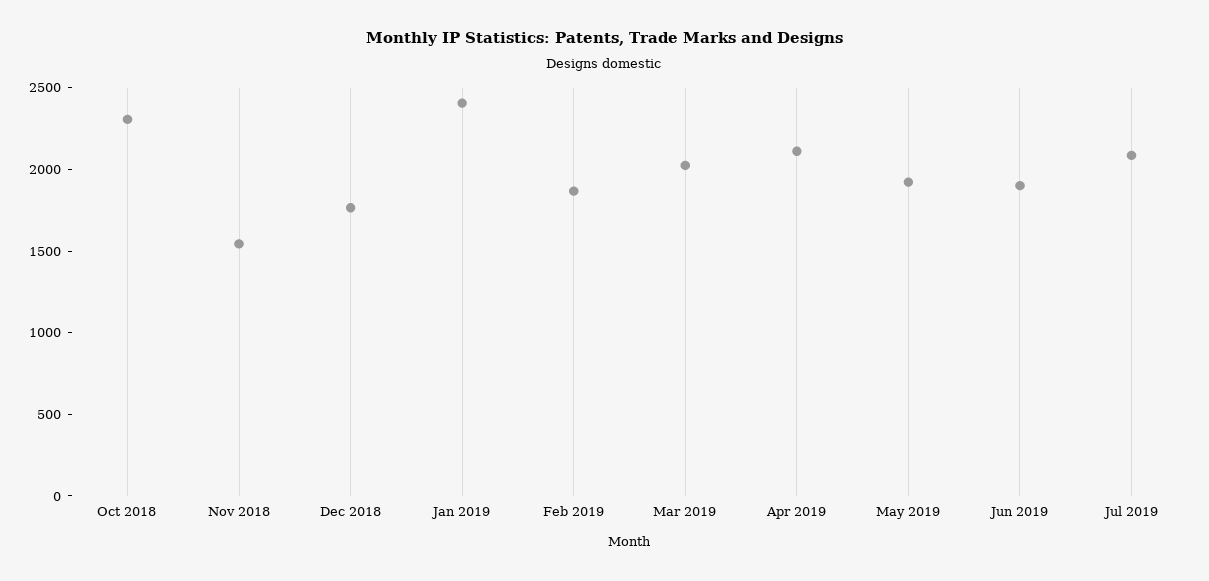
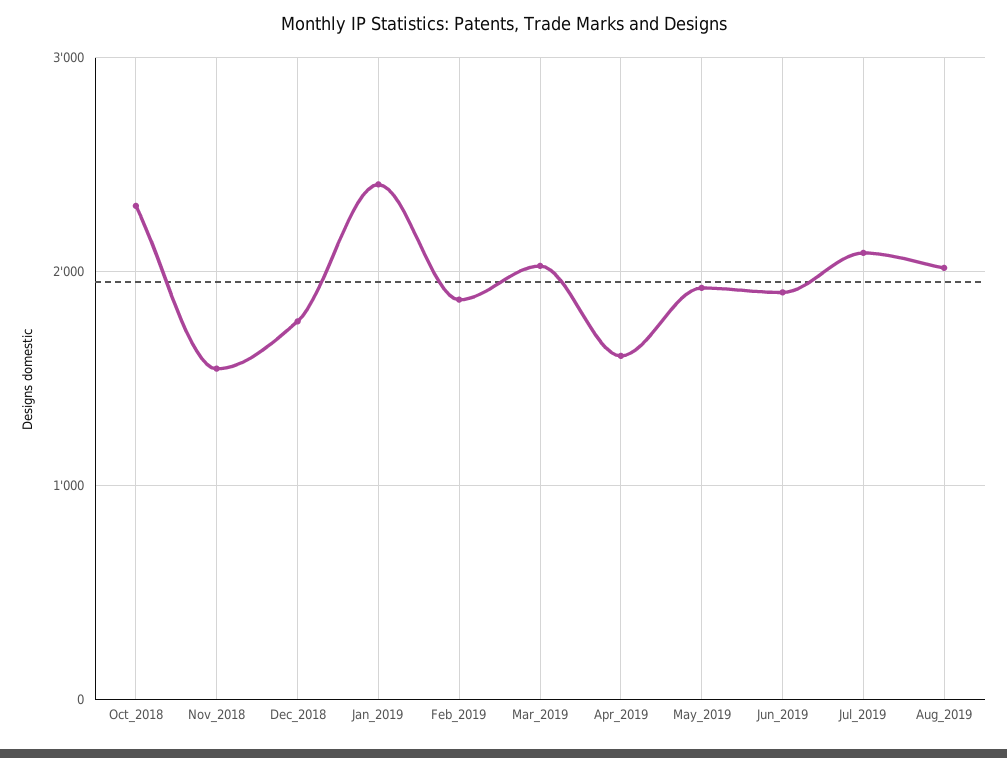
Apr 2019: 2100 -> 1600
Aug_2019: none -> 2000

